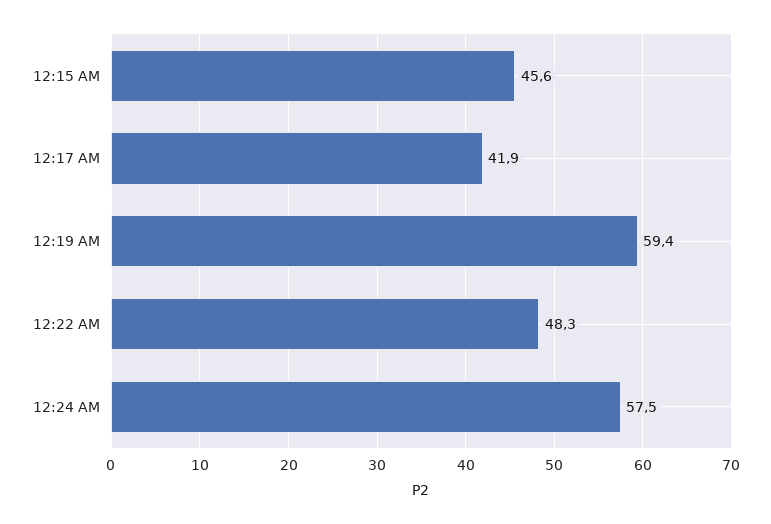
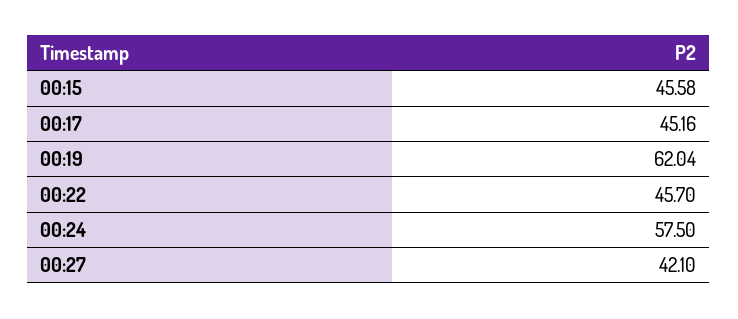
12:17 AM: 41.9 -> 45.16
12:19 AM: 59.4 -> 62.04
12:22 AM: 48.3 -> 45.7
00:27: none -> 42.1

